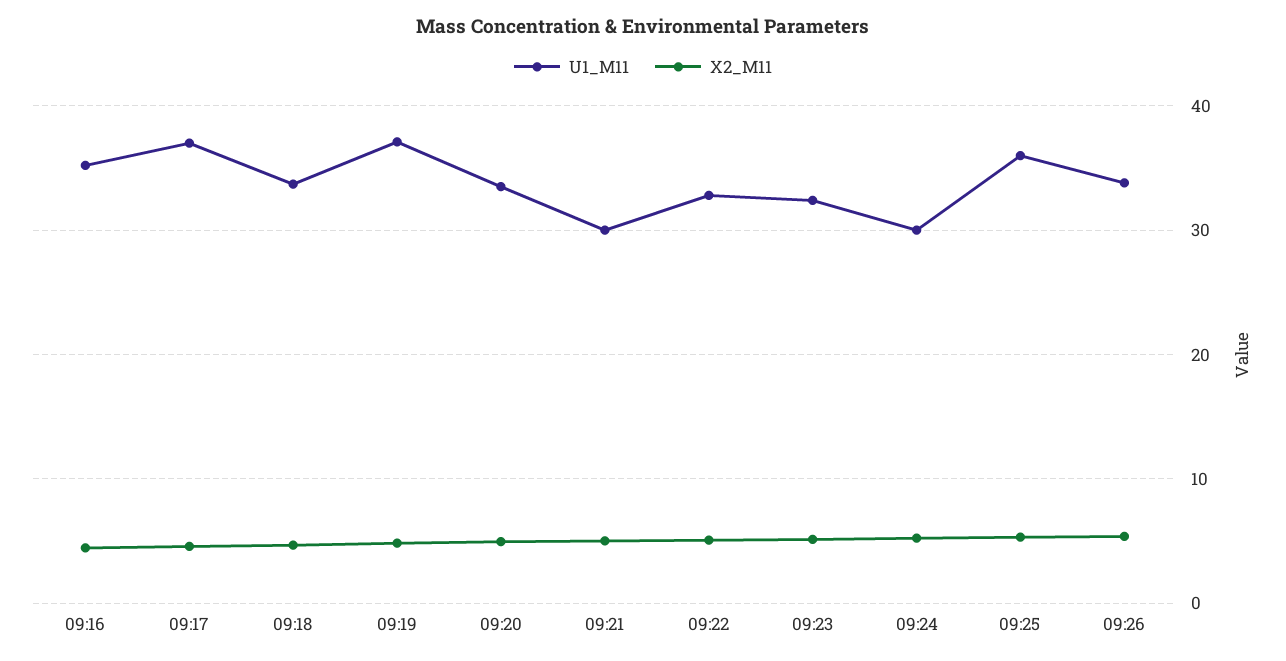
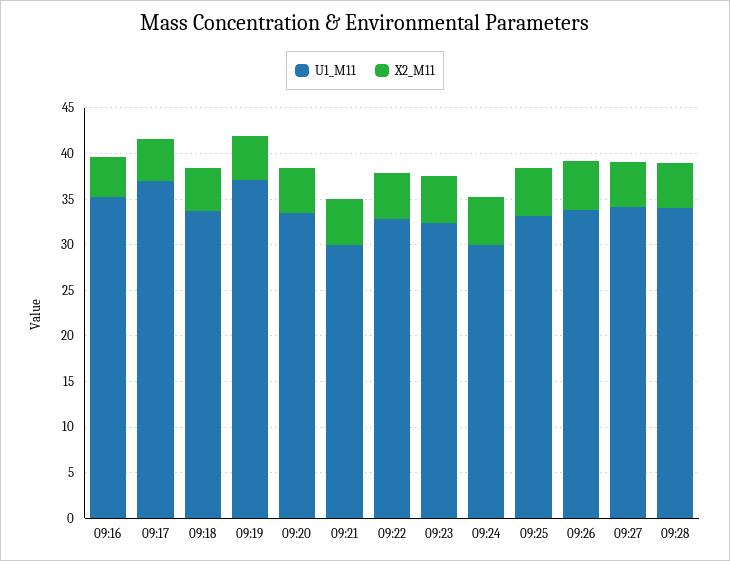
U1_M11, 09:25: 36 -> 33
U1_M11, 09:27: none -> 34
X2_M11, 09:27: none -> 5
U1_M11, 09:28: none -> 34
X2_M11, 09:28: none -> 5

